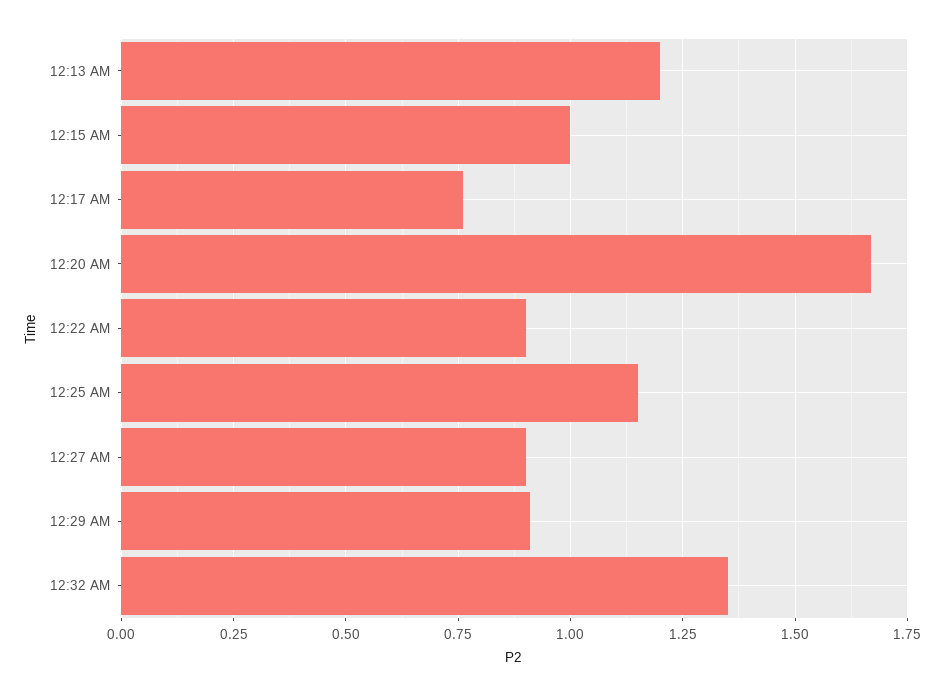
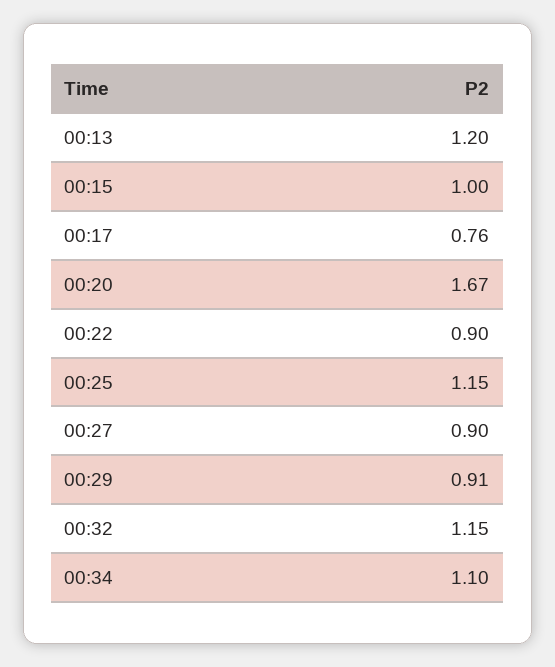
12:32 AM: 1.35 -> 1.15
00:34: none -> 1.1

